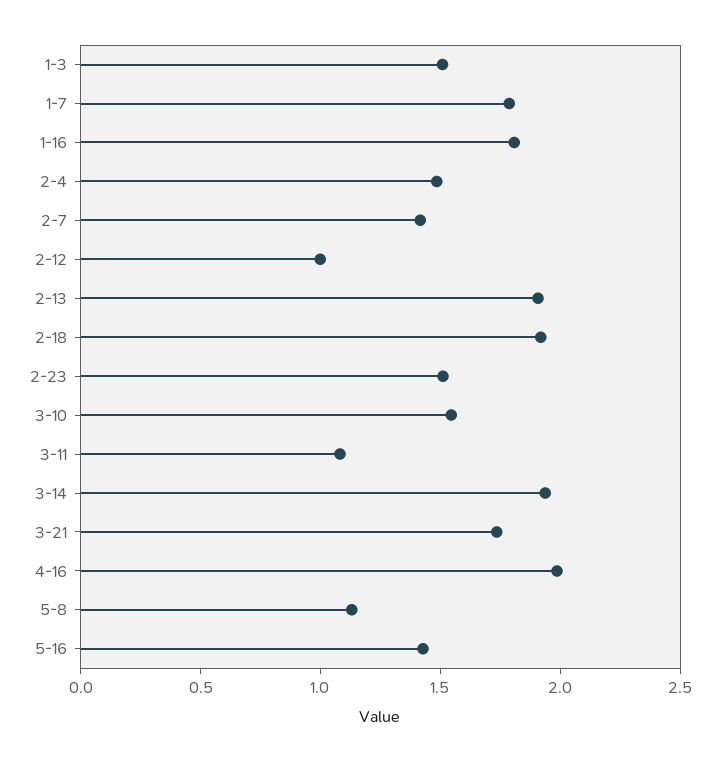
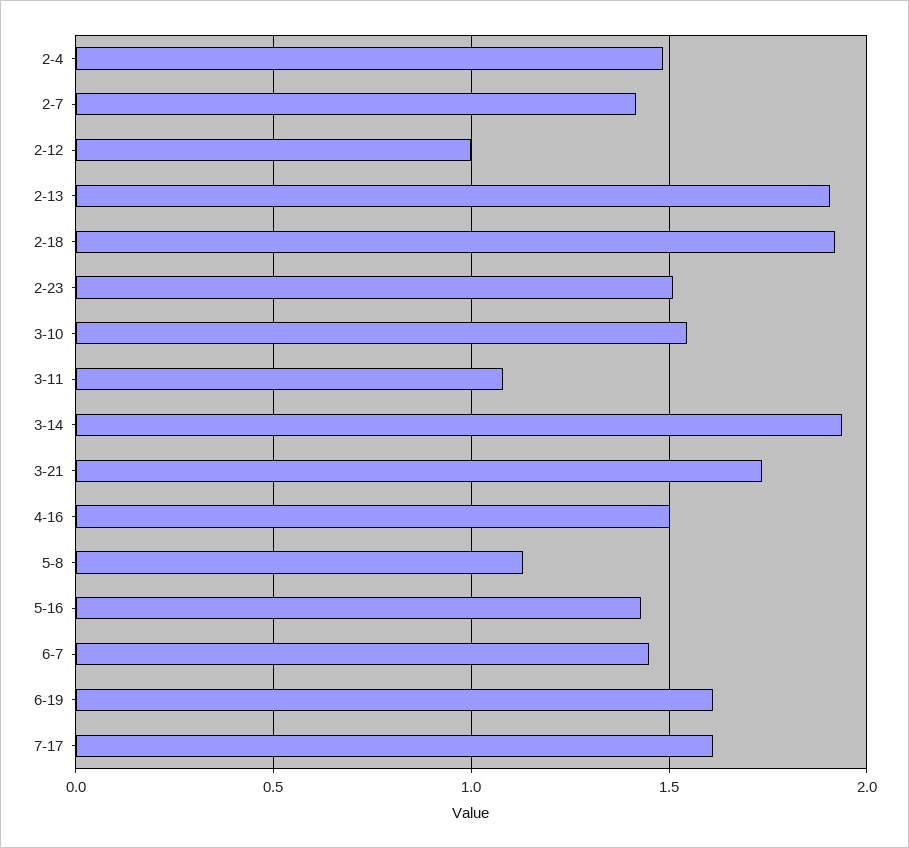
1-3: 1.5 -> none
1-7: 1.8 -> none
1-16: 1.8 -> none
4-16: 2 -> 1.5
6-7: none -> 1.45
6-19: none -> 1.6
7-17: none -> 1.6

